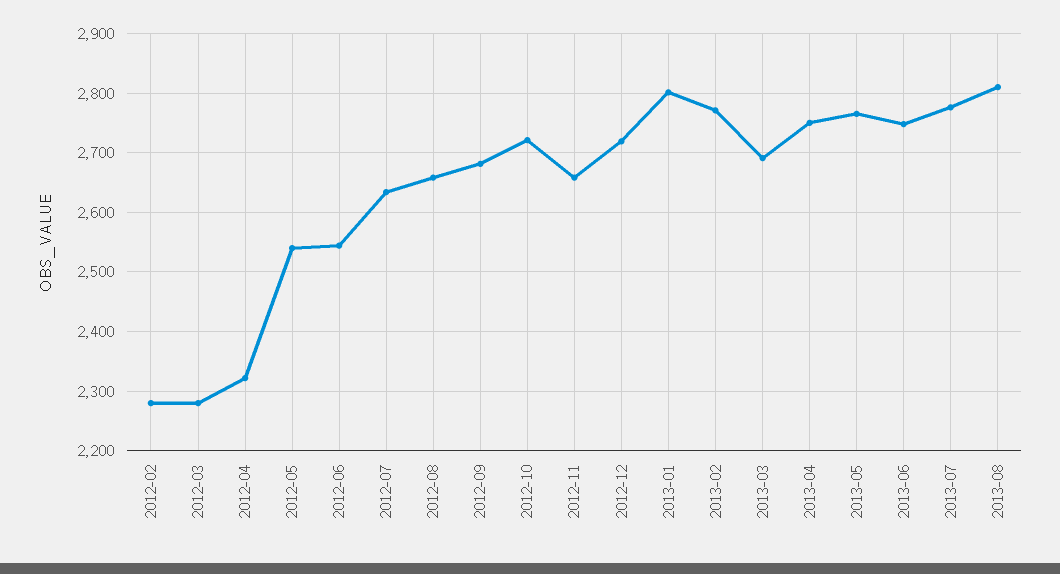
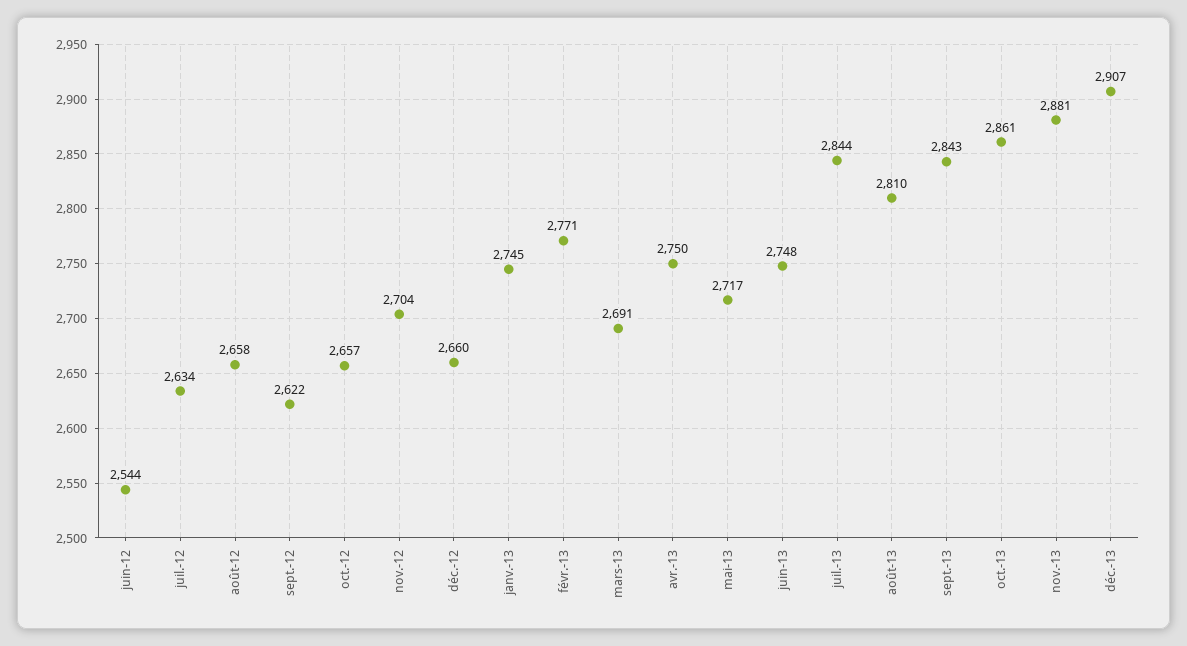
2012-02: 2280 -> none
2012-03: 2280 -> none
2012-04: 2320 -> none
2012-05: 2540 -> none
2012-09: 2680 -> 2622
2012-10: 2720 -> 2657
2012-11: 2660 -> 2704
2012-12: 2720 -> 2660
2013-01: 2800 -> 2745
2013-05: 2760 -> 2717
2013-07: 2780 -> 2844
sept.-13: none -> 2843
oct.-13: none -> 2861
nov.-13: none -> 2881
déc.-13: none -> 2907

